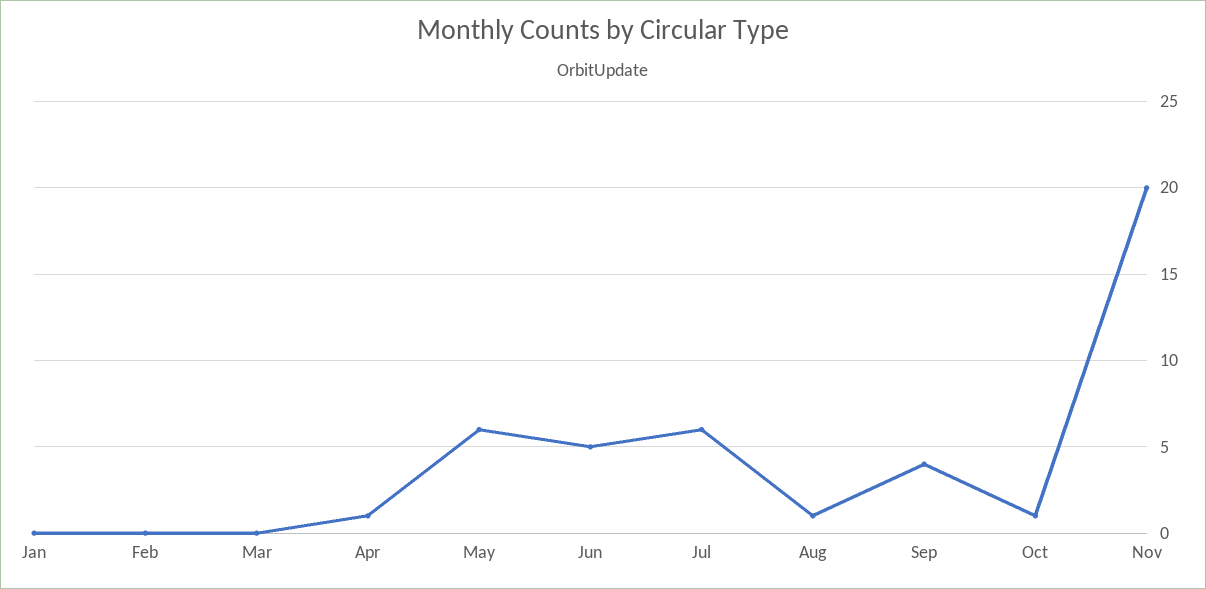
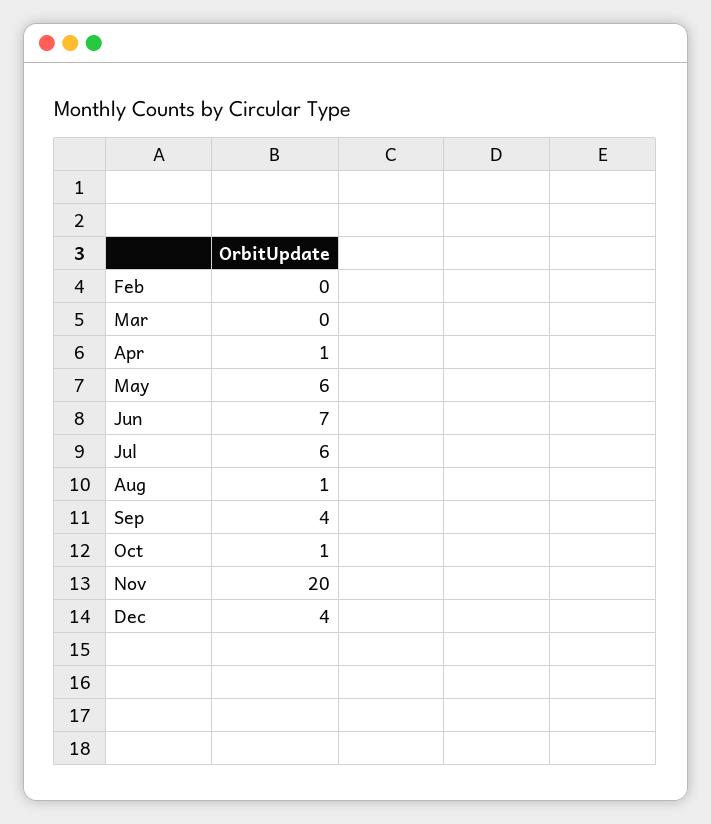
Jan: 0 -> none
Jun: 5 -> 7
Dec: none -> 4

